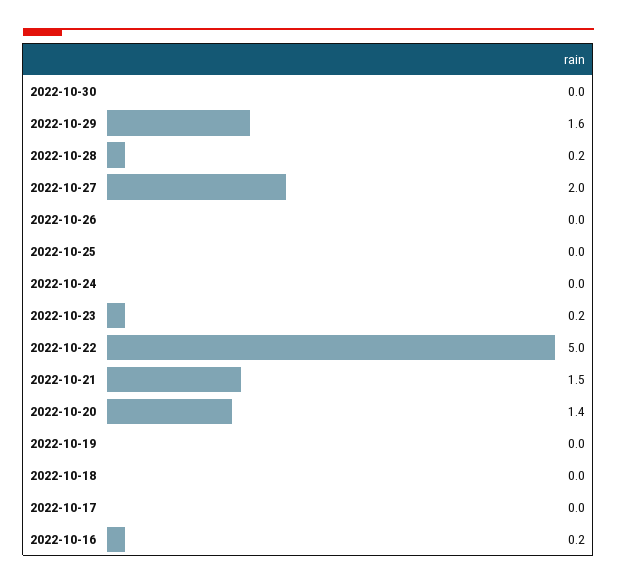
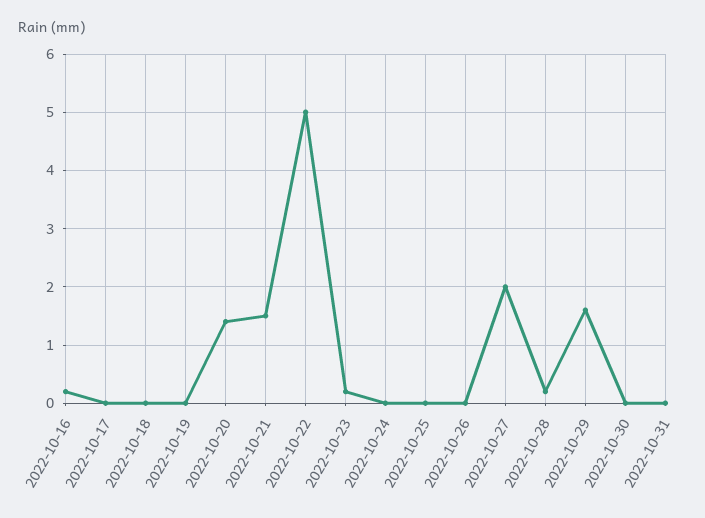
2022-10-31: none -> 0

